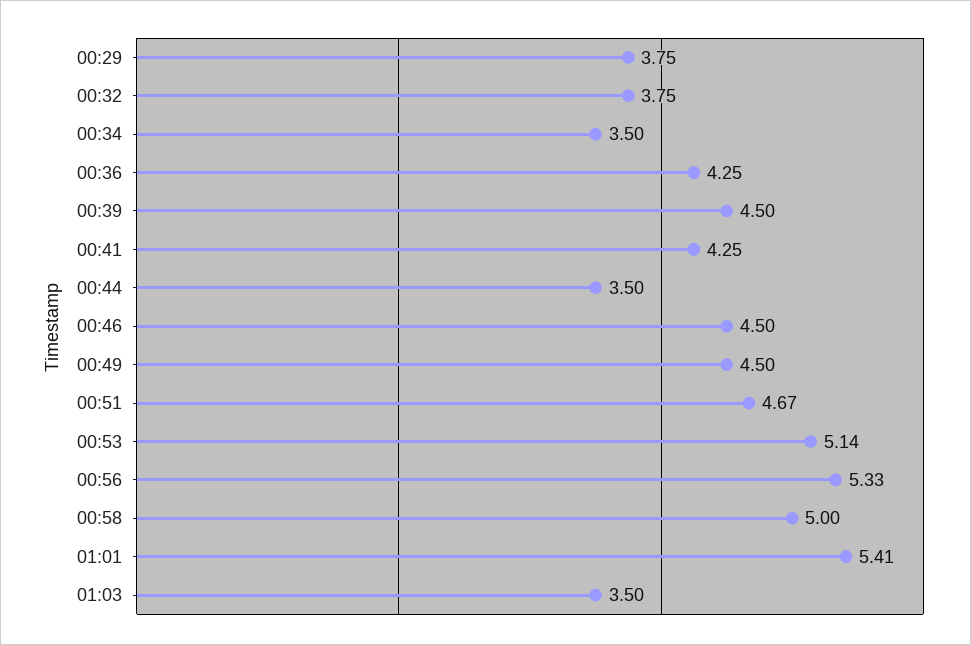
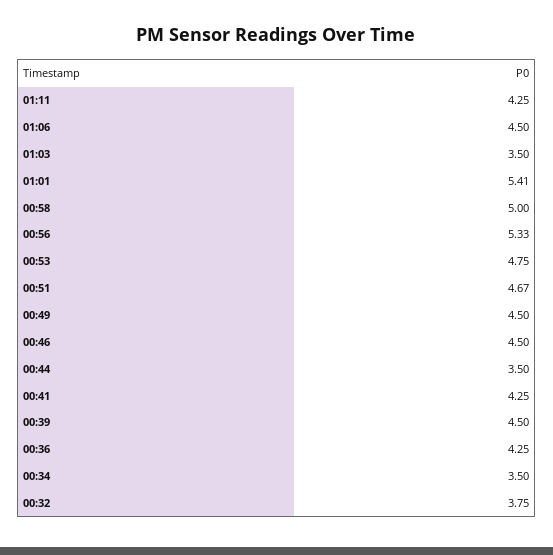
00:29: 3.75 -> none
00:53: 5.14 -> 4.75
01:11: none -> 4.25
01:06: none -> 4.5

